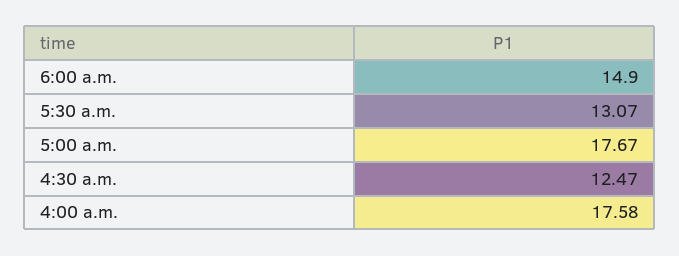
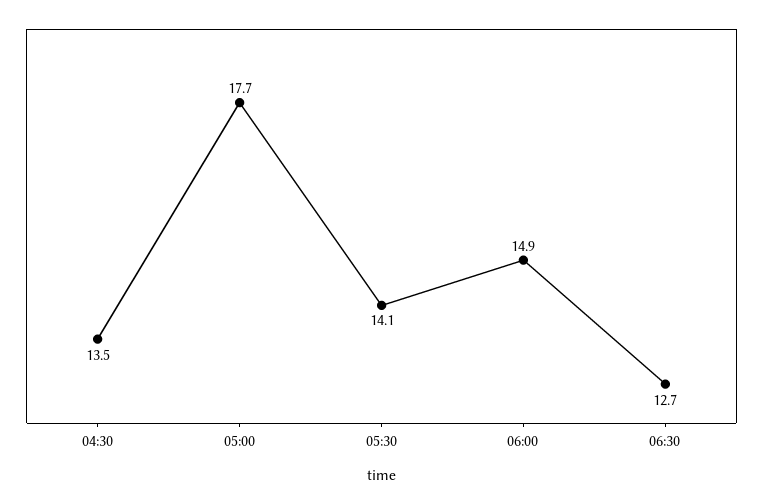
5:30 a.m.: 13.07 -> 14.1
4:30 a.m.: 12.47 -> 13.5
4:00 a.m.: 17.58 -> none
06:30: none -> 12.7

